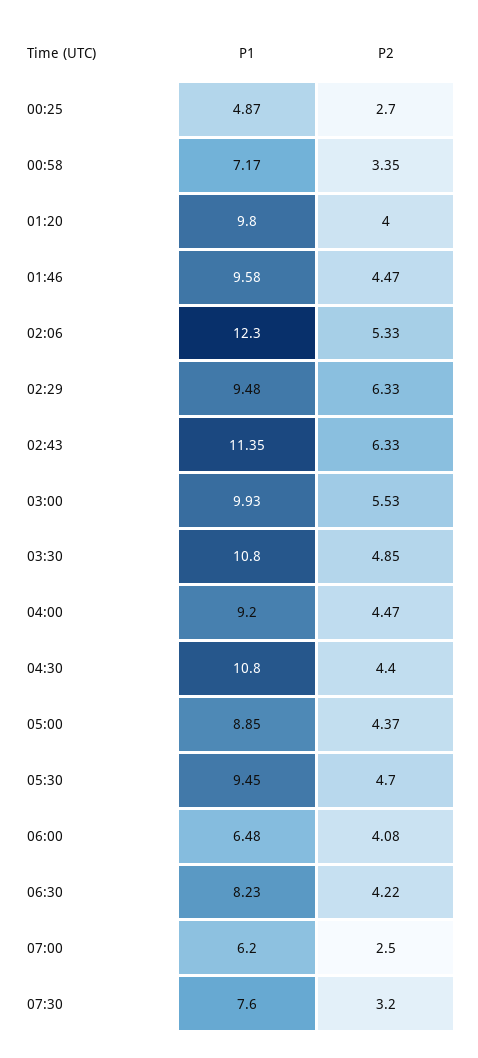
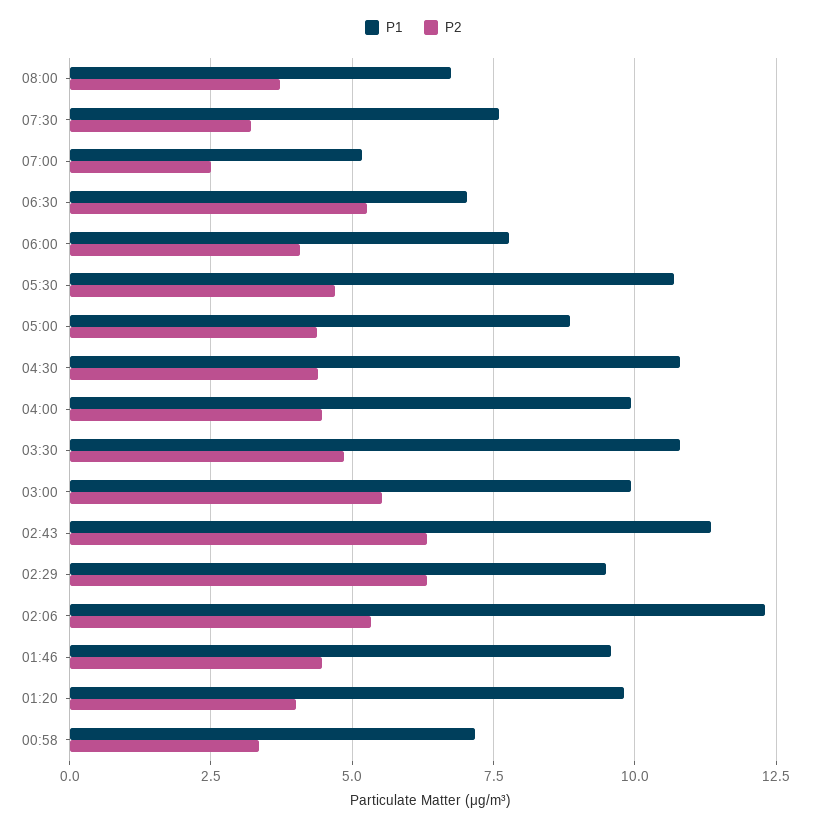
P1, 00:25: 4.87 -> none
P2, 00:25: 2.7 -> none
P1, 04:00: 9.2 -> 10
P1, 05:30: 9.45 -> 10.75
P1, 06:00: 6.48 -> 7.75
P1, 06:30: 8.23 -> 7
P2, 06:30: 4.22 -> 5.25
P1, 07:00: 6.2 -> 5.25
P1, 08:00: none -> 6.75
P2, 08:00: none -> 3.75

